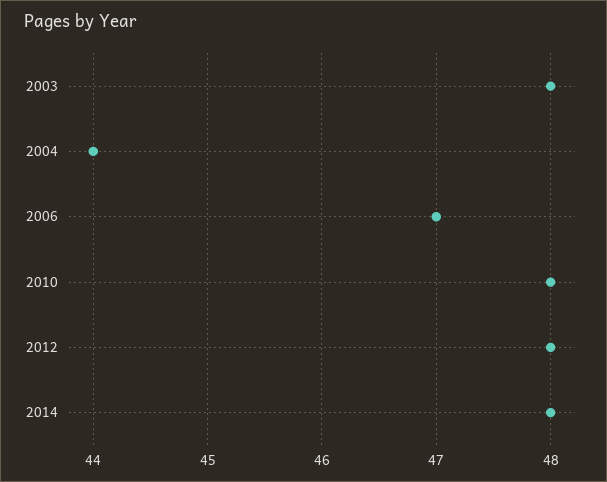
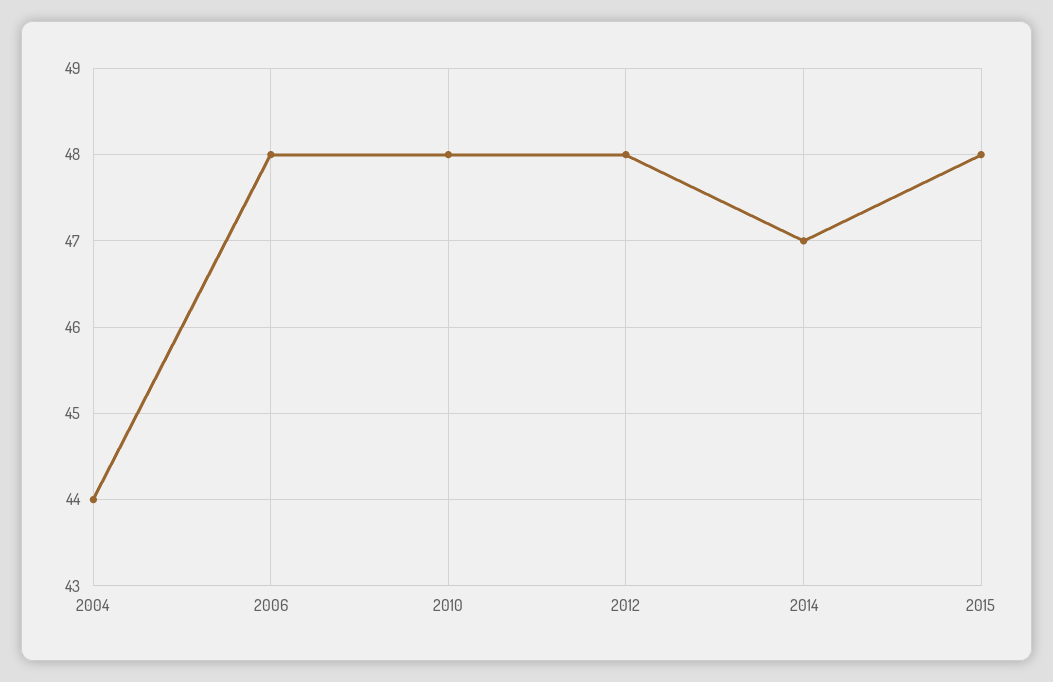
2003: 48 -> none
2006: 47 -> 48
2014: 48 -> 47
2015: none -> 48

